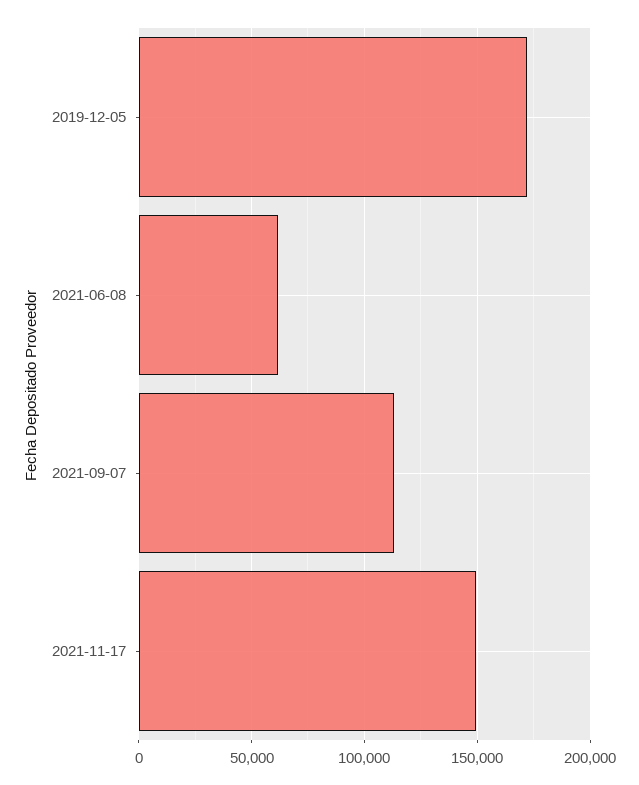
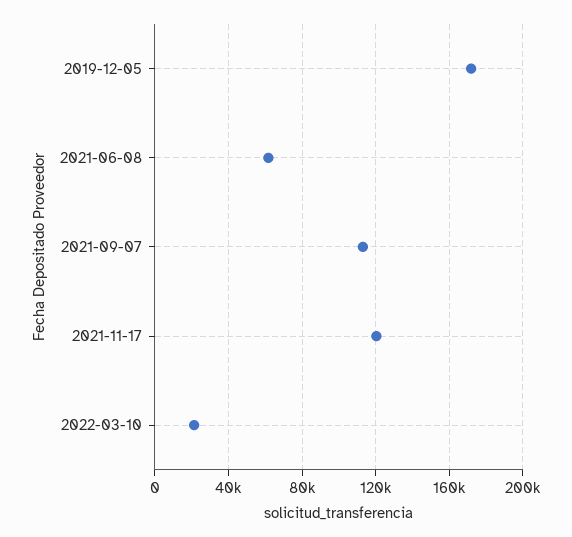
2021-11-17: 150000 -> 120000
2022-03-10: none -> 20000

